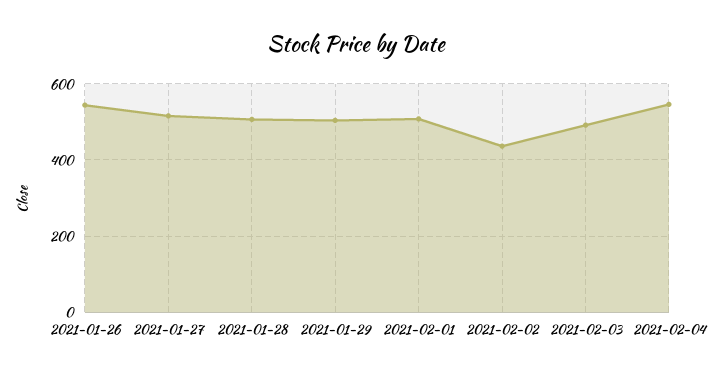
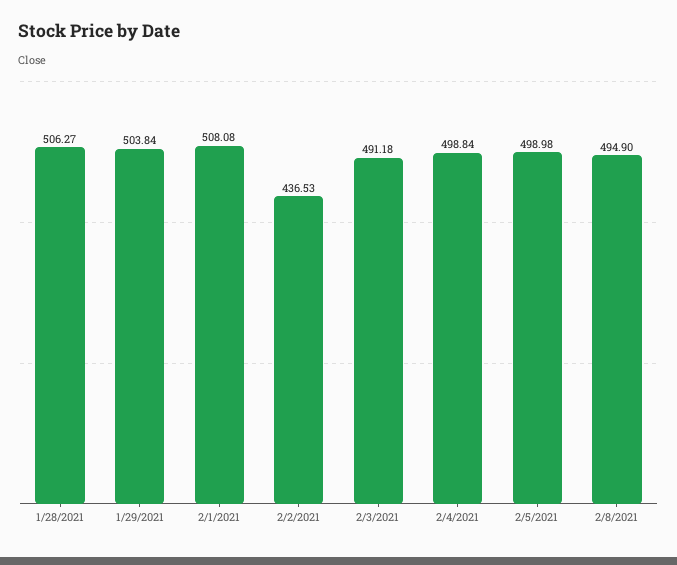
2021-01-26: 540 -> none
2021-01-27: 520 -> none
2021-02-04: 540 -> 498.84
2/5/2021: none -> 498.98
2/8/2021: none -> 494.9

